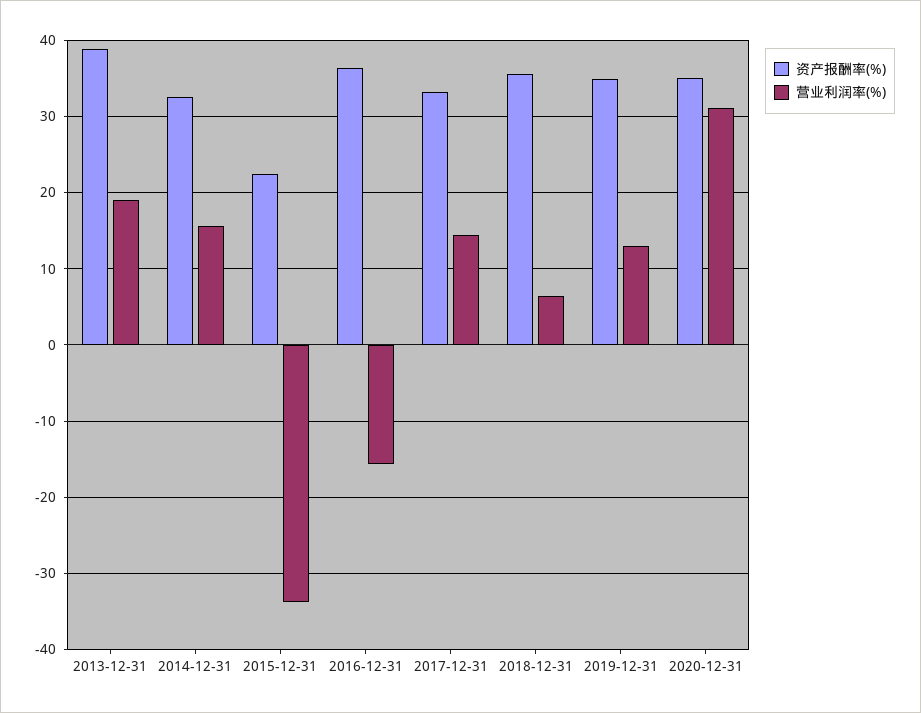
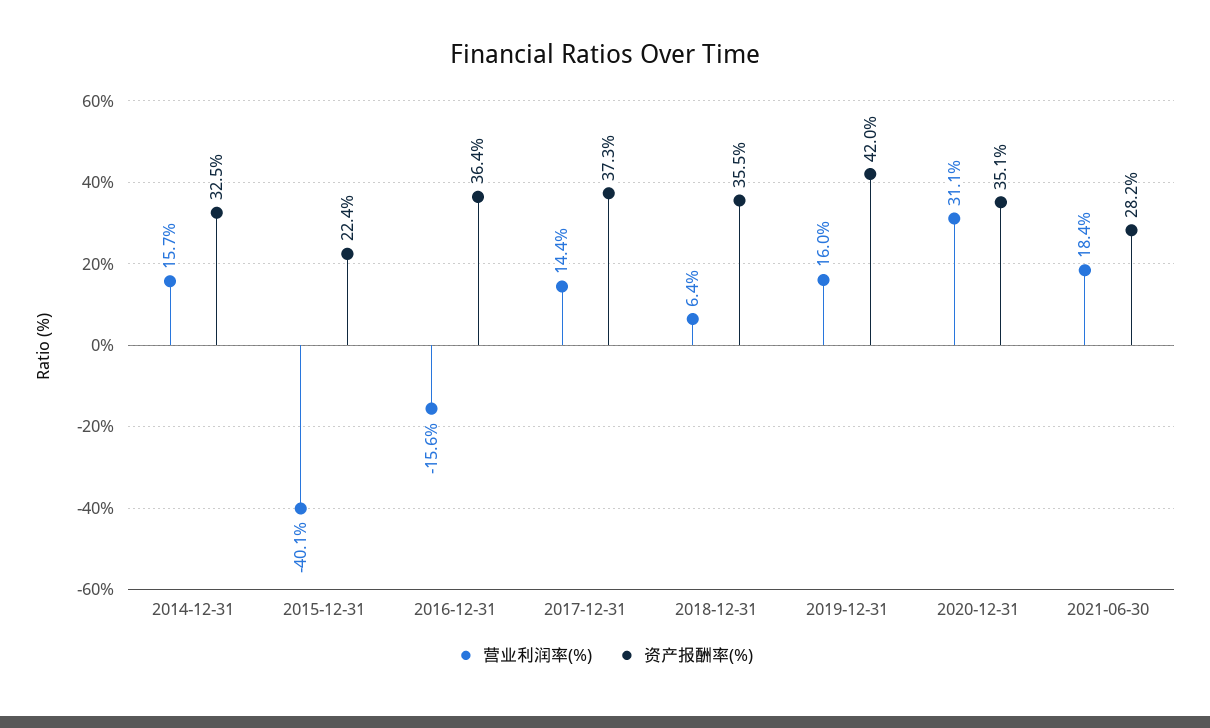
资产报酬率(%), 2013-12-31: 39 -> none
营业利润率(%), 2013-12-31: 19 -> none
营业利润率(%), 2015-12-31: -34 -> -40.1
资产报酬率(%), 2017-12-31: 33 -> 37.3
资产报酬率(%), 2019-12-31: 35 -> 42
营业利润率(%), 2019-12-31: 13 -> 16
营业利润率(%), 2021-06-30: none -> 18.4
资产报酬率(%), 2021-06-30: none -> 28.2

